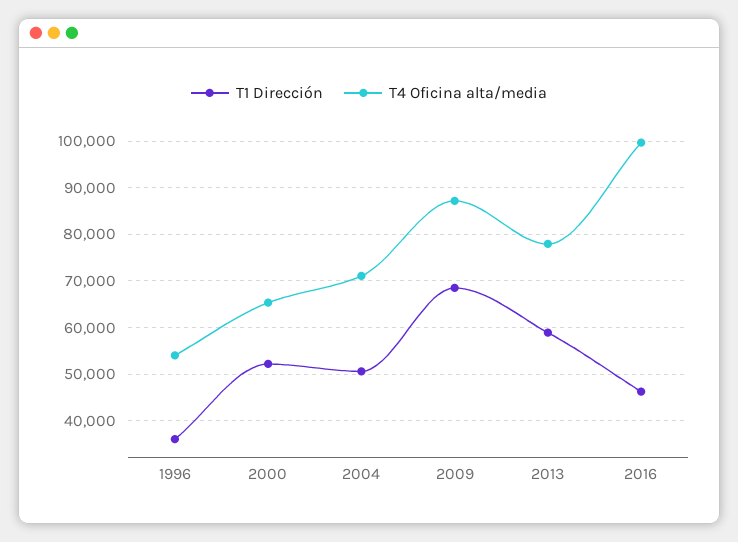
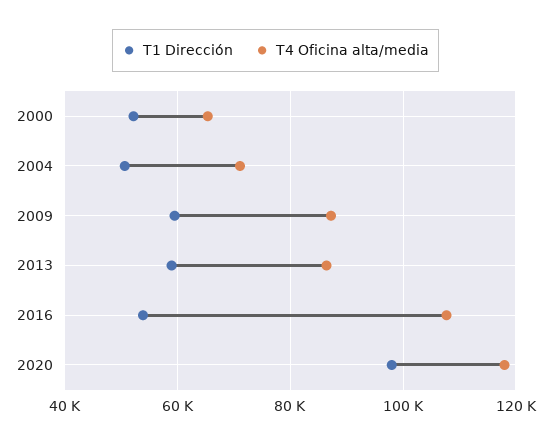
T1 Dirección, 1996: 36000 -> none
T4 Oficina alta/media, 1996: 54000 -> none
T1 Dirección, 2009: 68000 -> 60000
T4 Oficina alta/media, 2013: 78000 -> 86000
T1 Dirección, 2016: 46000 -> 54000
T4 Oficina alta/media, 2016: 100000 -> 108000
T1 Dirección, 2020: none -> 98000
T4 Oficina alta/media, 2020: none -> 118000

